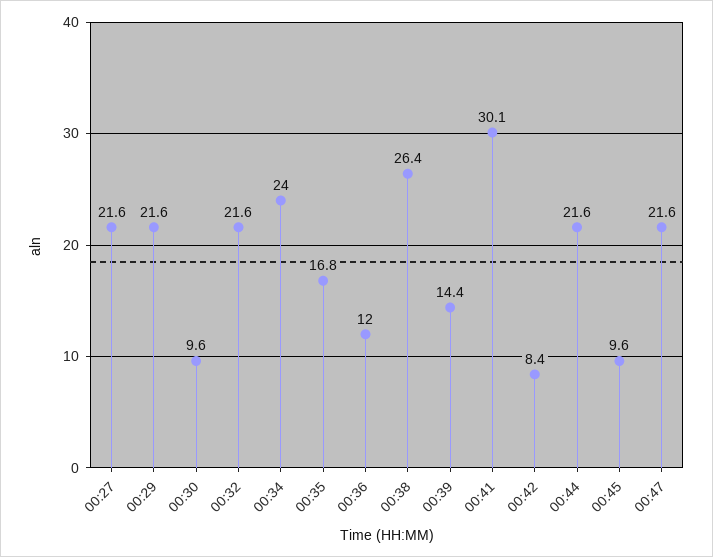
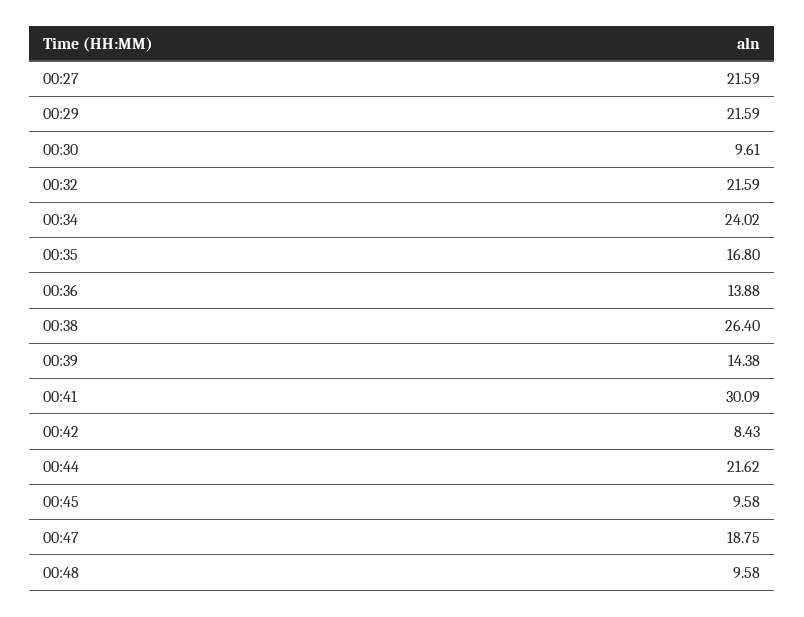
00:36: 12 -> 13.88
00:47: 21.6 -> 18.75
00:48: none -> 9.58

